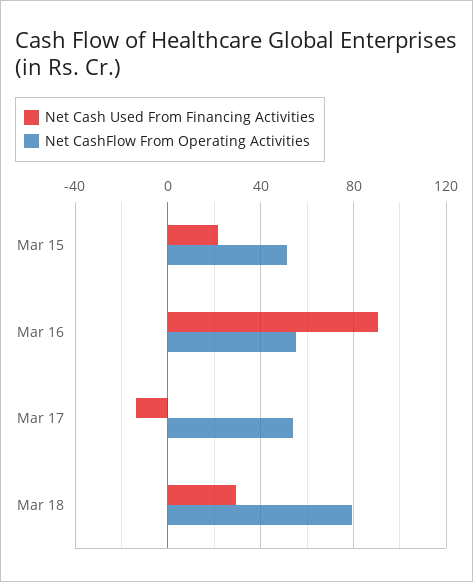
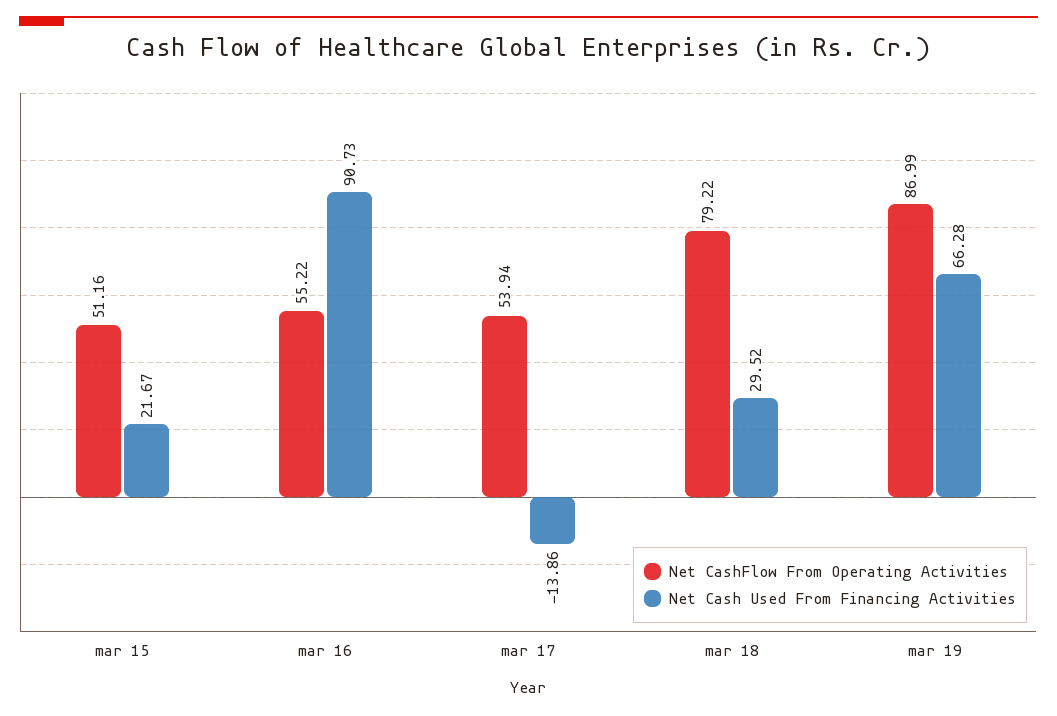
Net CashFlow From Operating Activities, mar 19: none -> 86.99
Net Cash Used From Financing Activities, mar 19: none -> 66.28

